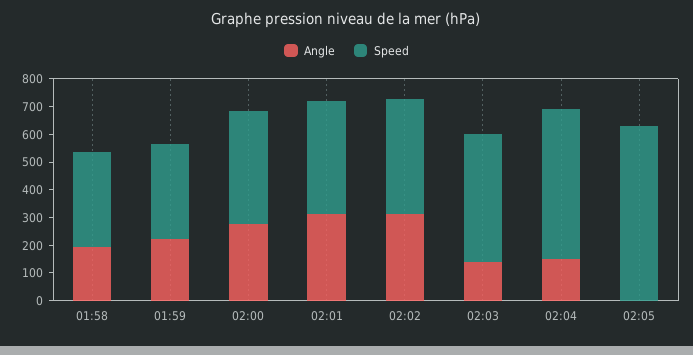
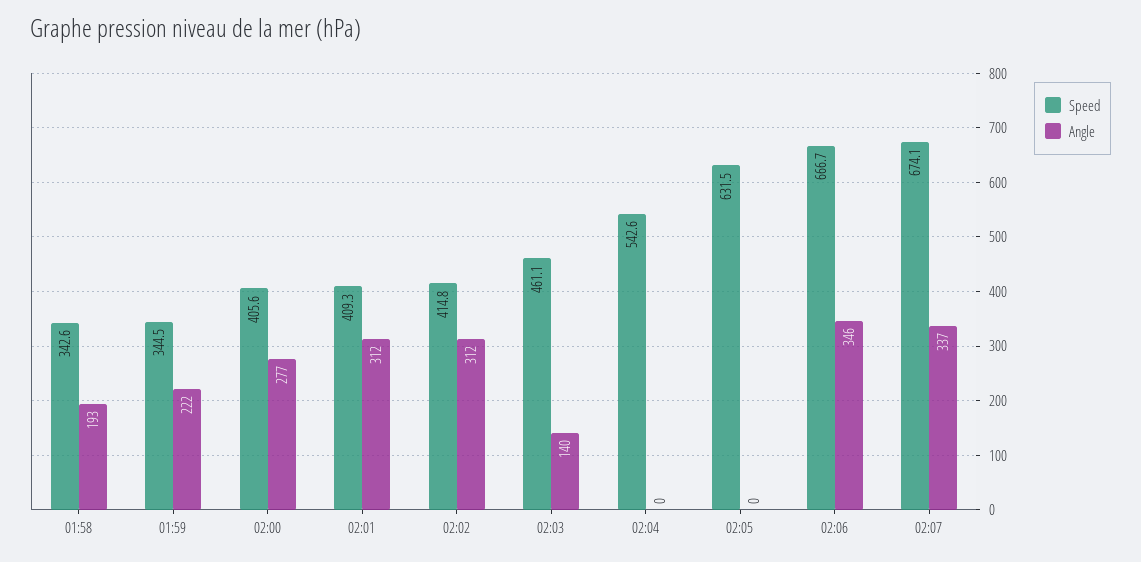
Angle, 02:04: 150 -> 0
Speed, 02:06: none -> 666.7
Angle, 02:06: none -> 346
Speed, 02:07: none -> 674.1
Angle, 02:07: none -> 337

